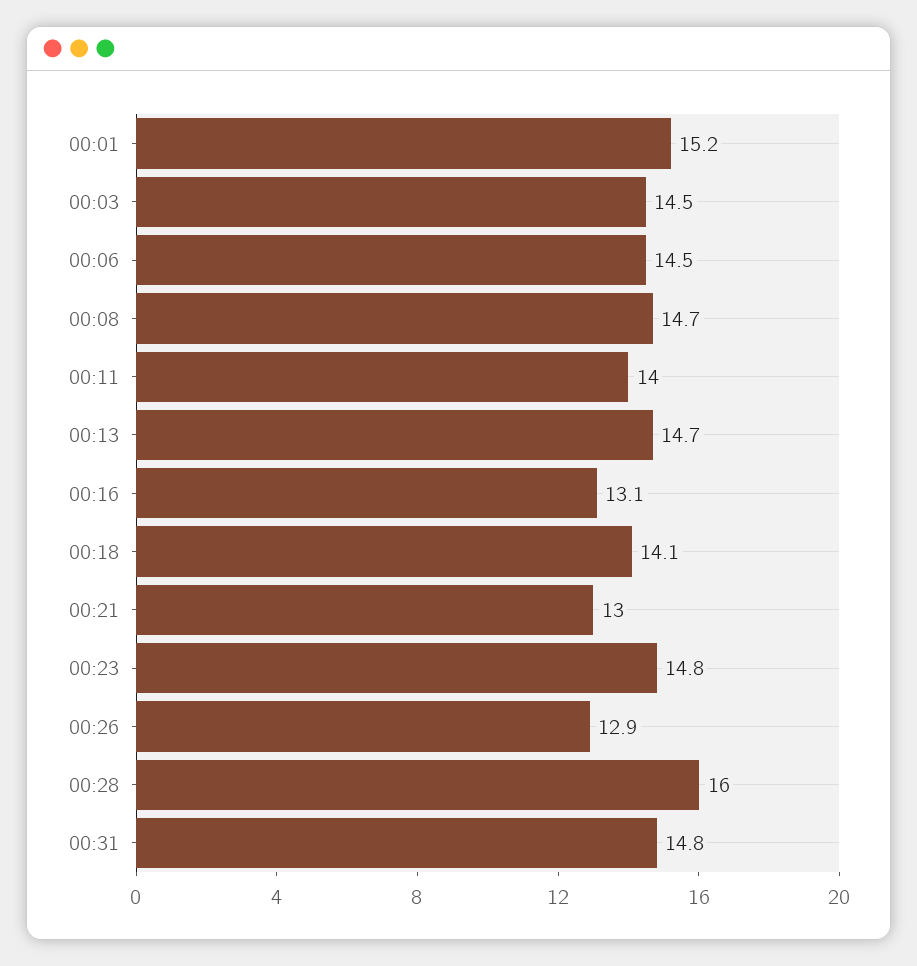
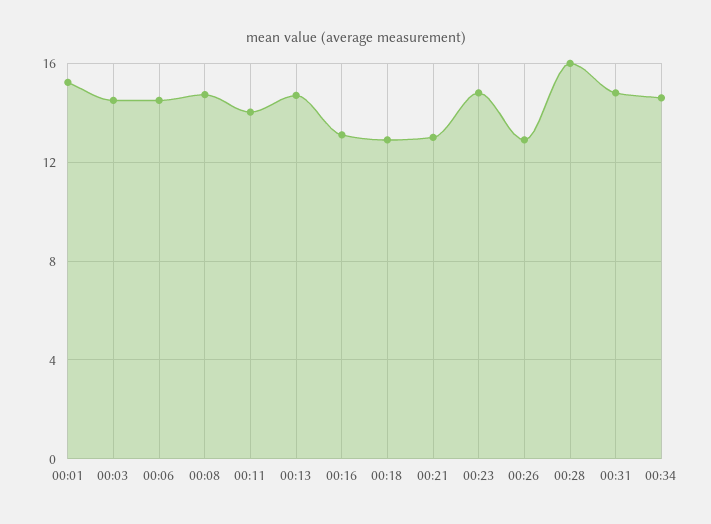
00:18: 14.1 -> 13
00:34: none -> 14.5

